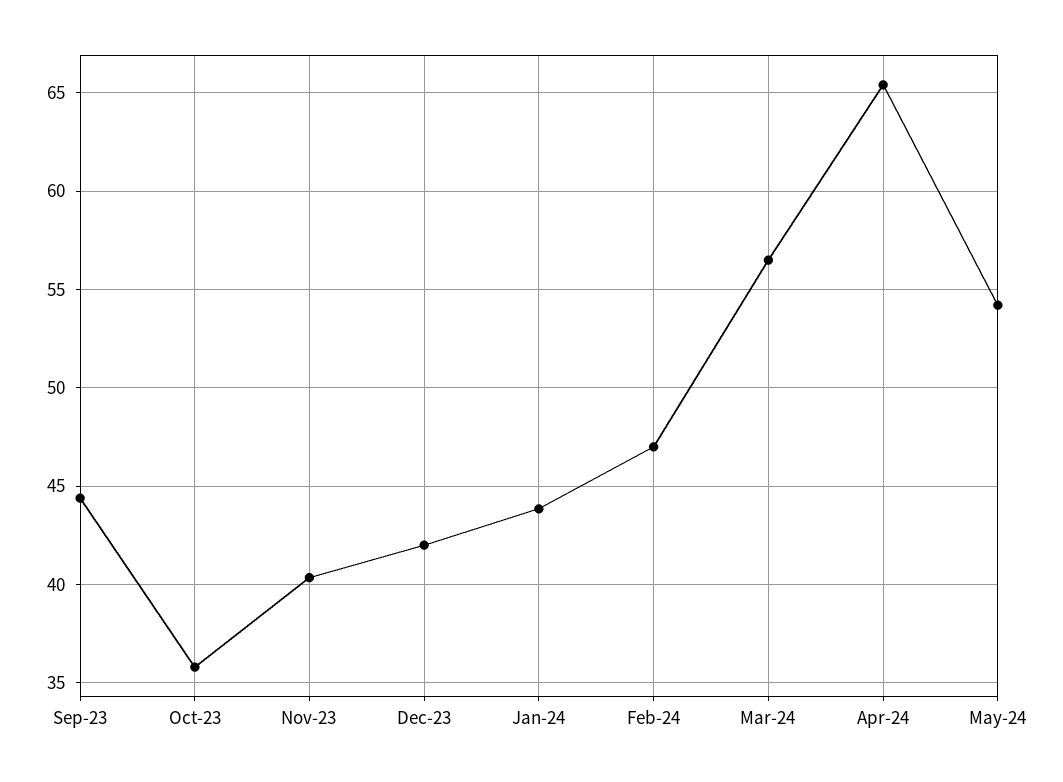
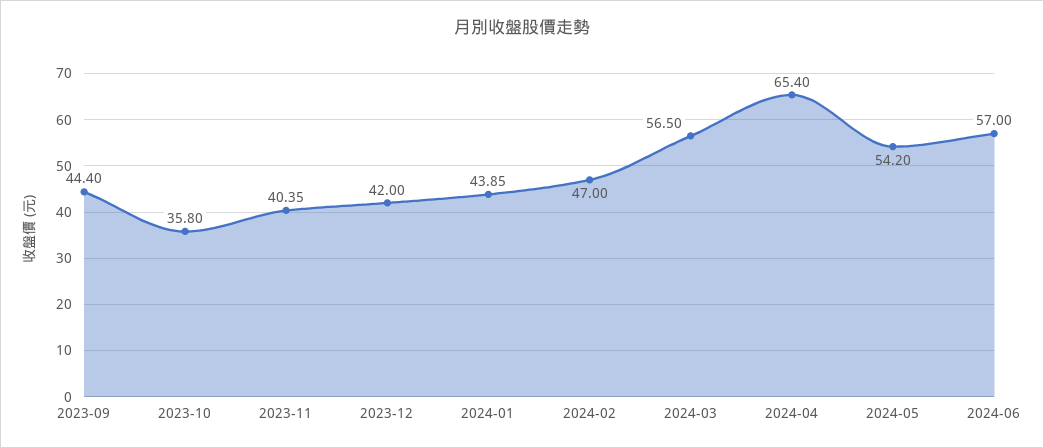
2024-06: none -> 57

